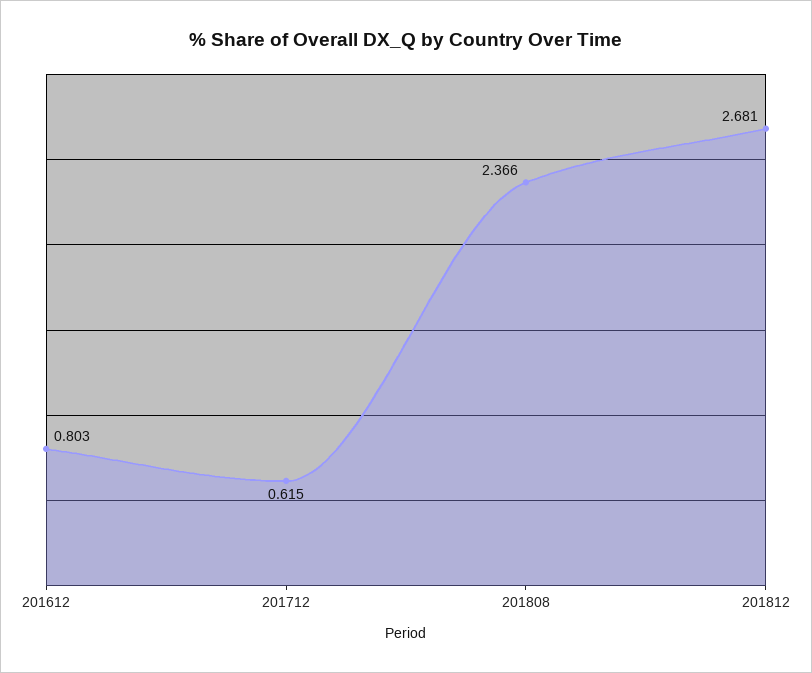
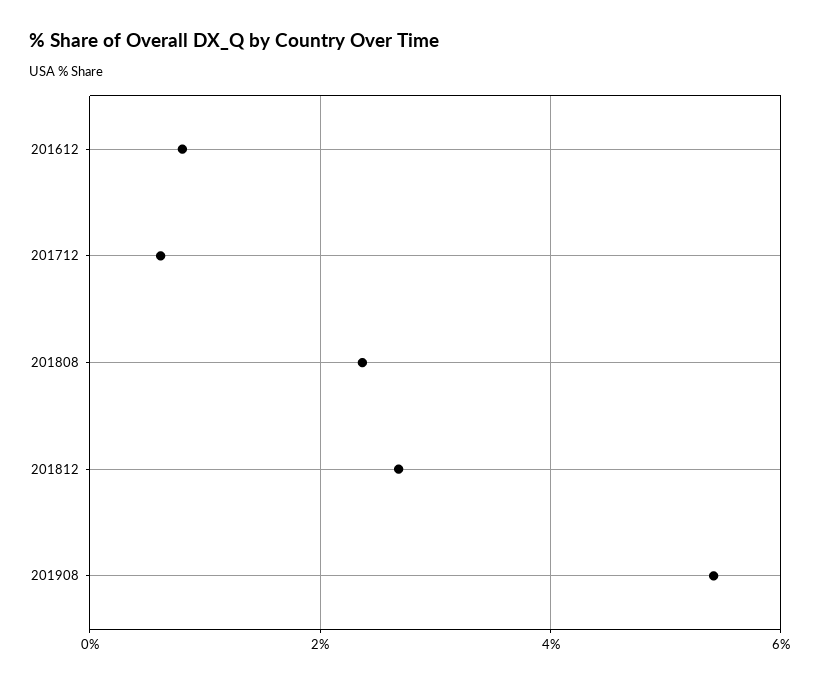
201908: none -> 5.4

